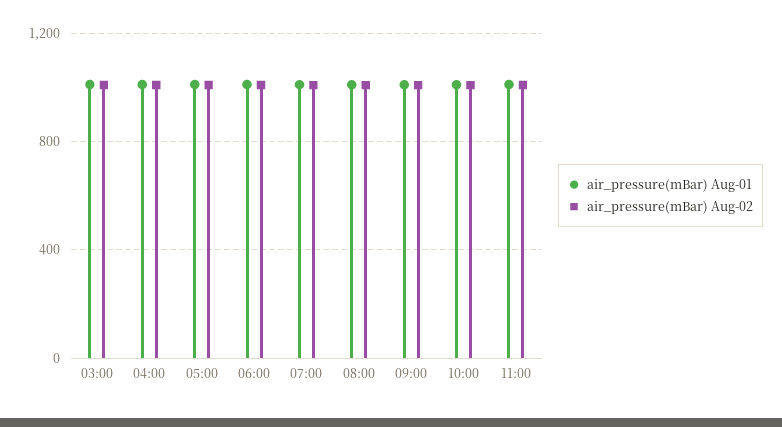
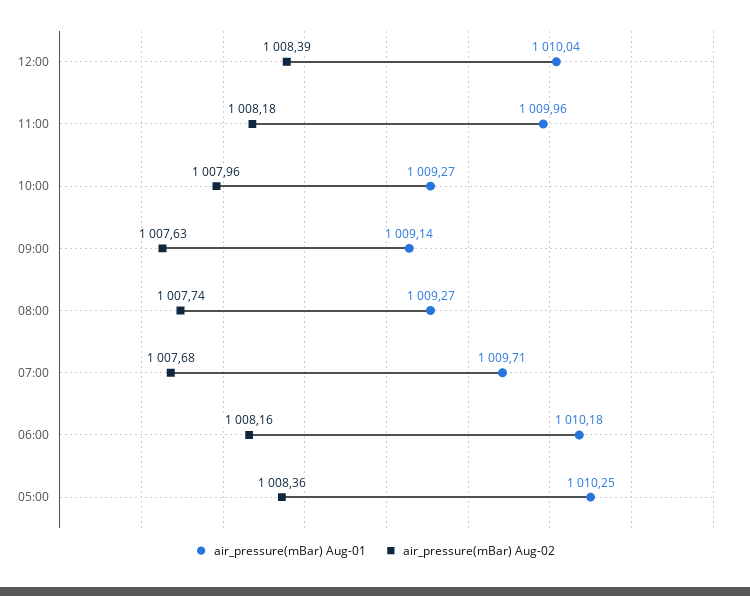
air_pressure(mBar) Aug-01, 03:00: 1000 -> none
air_pressure(mBar) Aug-02, 03:00: 1000 -> none
air_pressure(mBar) Aug-01, 04:00: 1000 -> none
air_pressure(mBar) Aug-02, 04:00: 1000 -> none
air_pressure(mBar) Aug-01, 12:00: none -> 1010.04
air_pressure(mBar) Aug-02, 12:00: none -> 1008.39

